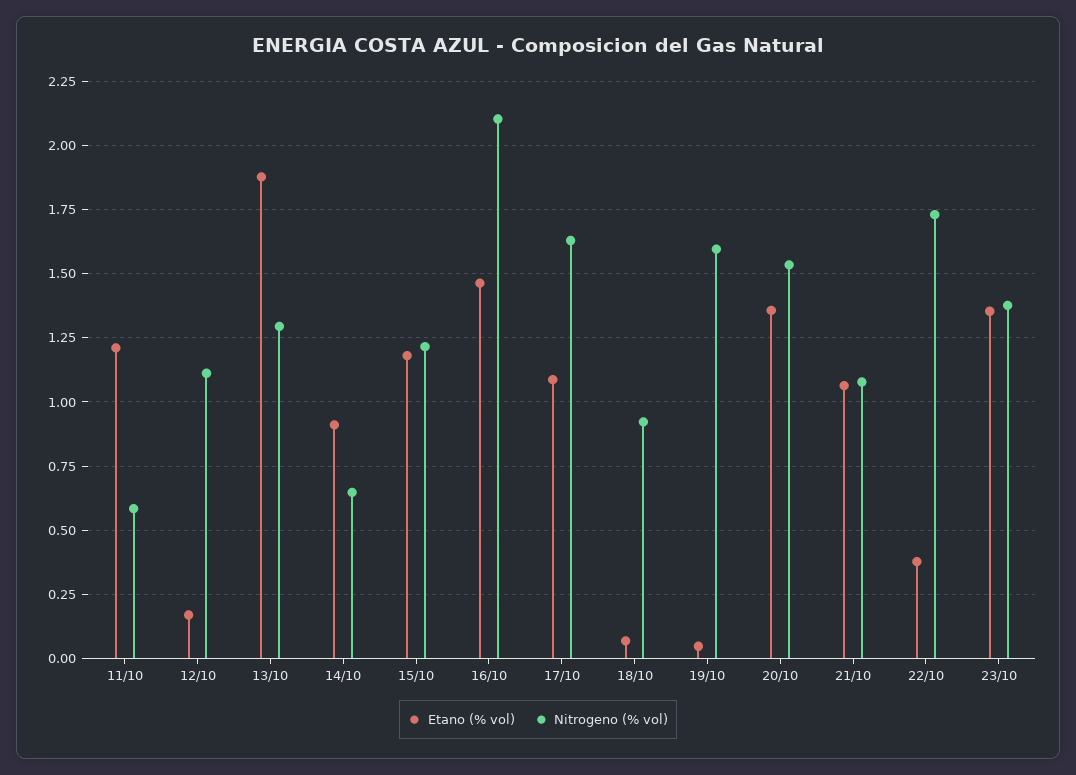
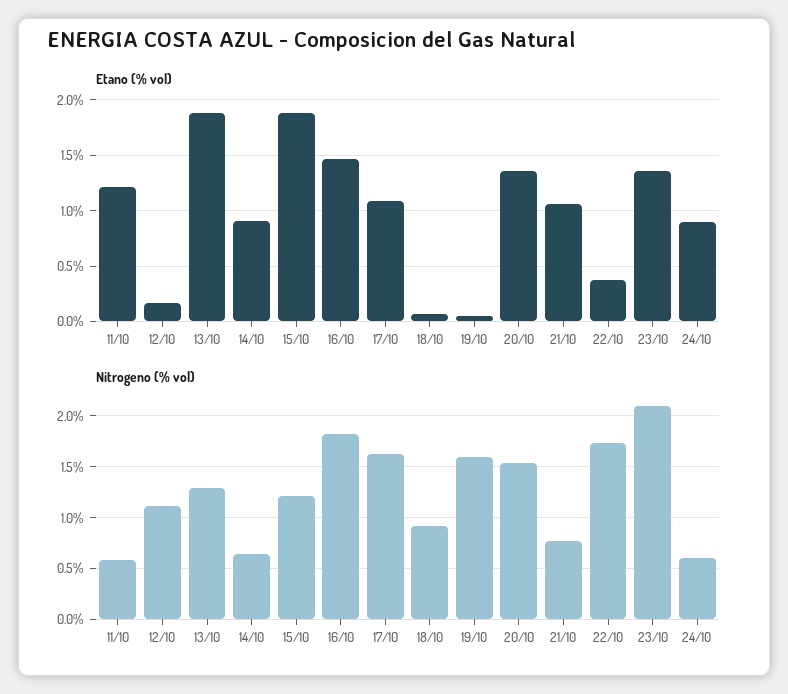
Etano (% vol), 15/10: 1.175 -> 1.9
Nitrogeno (% vol), 16/10: 2.1 -> 1.8
Nitrogeno (% vol), 21/10: 1.075 -> 0.8
Nitrogeno (% vol), 23/10: 1.375 -> 2.1
Etano (% vol), 24/10: none -> 0.9
Nitrogeno (% vol), 24/10: none -> 0.6

